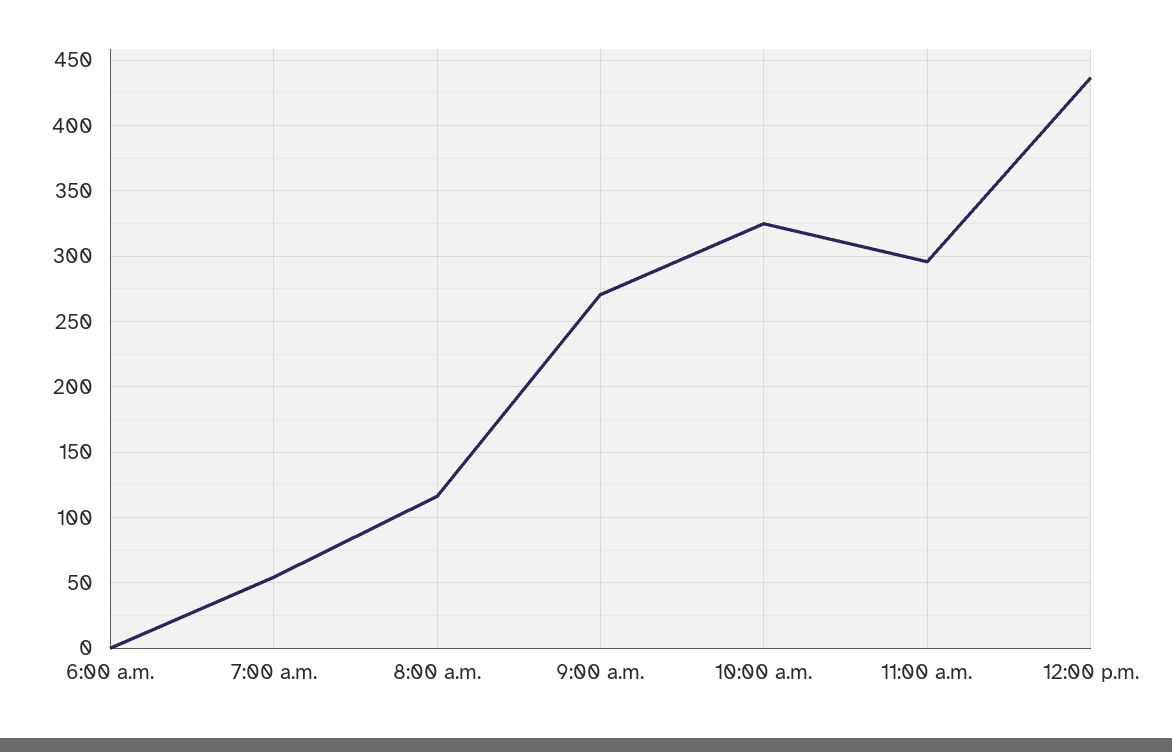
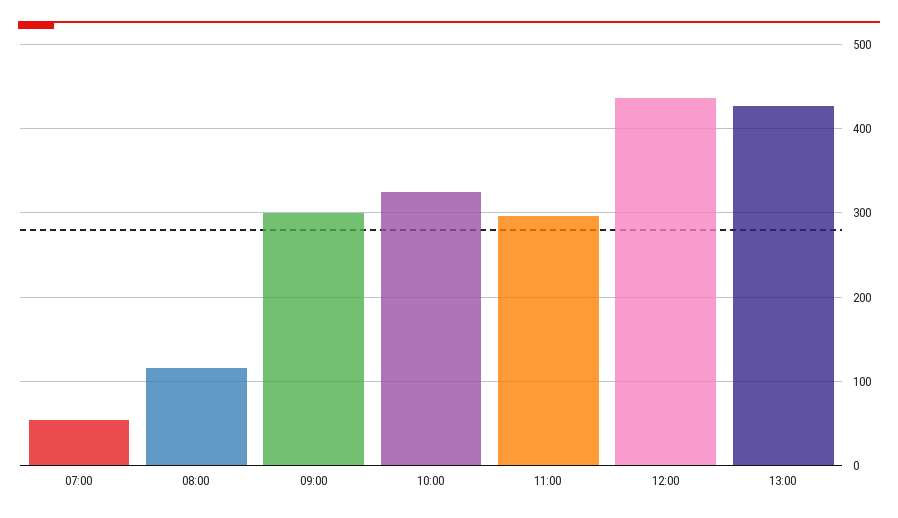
6:00 a.m.: 0 -> none
9:00 a.m.: 270 -> 300
13:00: none -> 430

